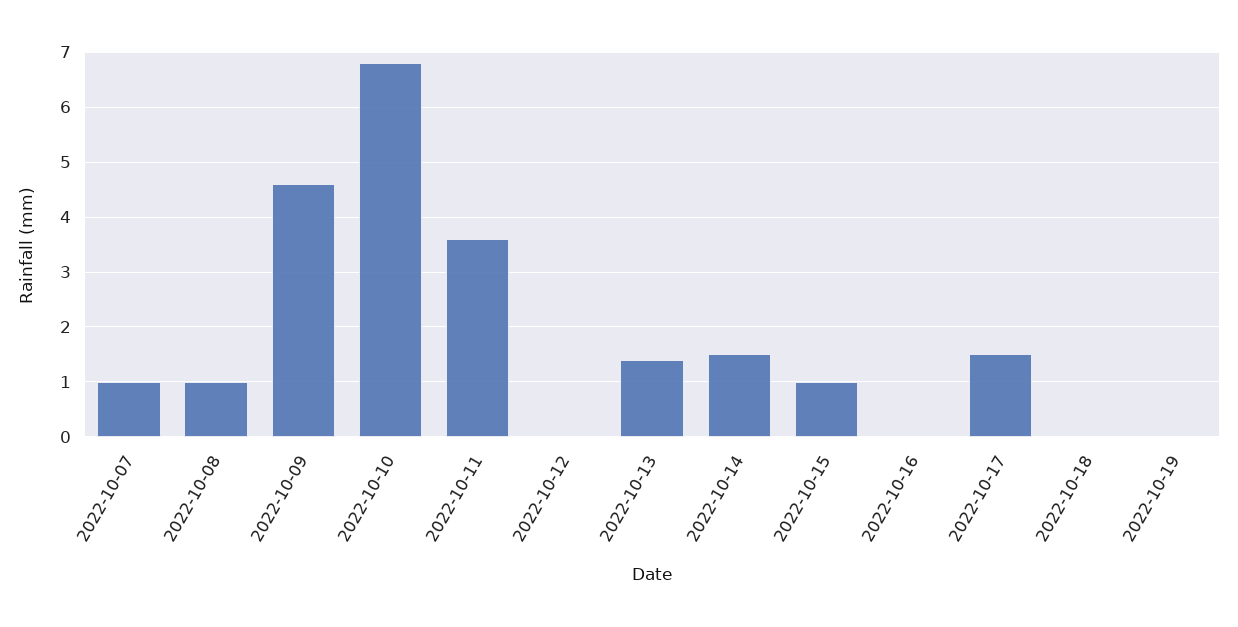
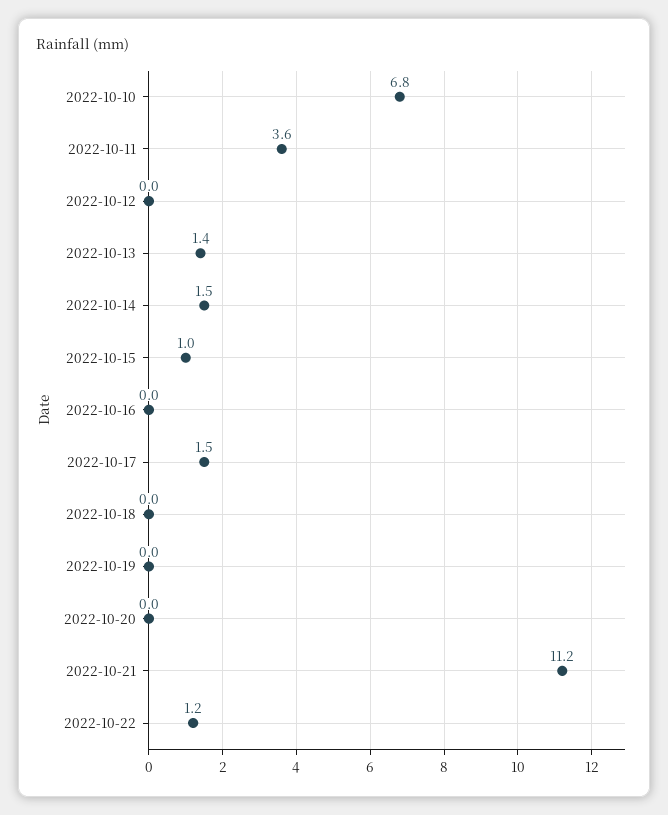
2022-10-07: 1 -> none
2022-10-08: 1 -> none
2022-10-09: 4.5 -> none
2022-10-20: none -> 0
2022-10-21: none -> 11.2
2022-10-22: none -> 1.2

